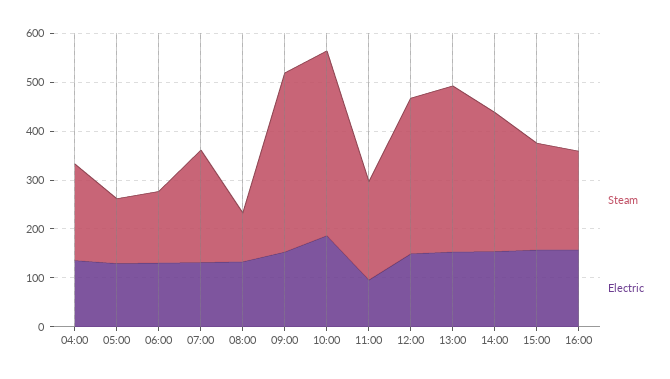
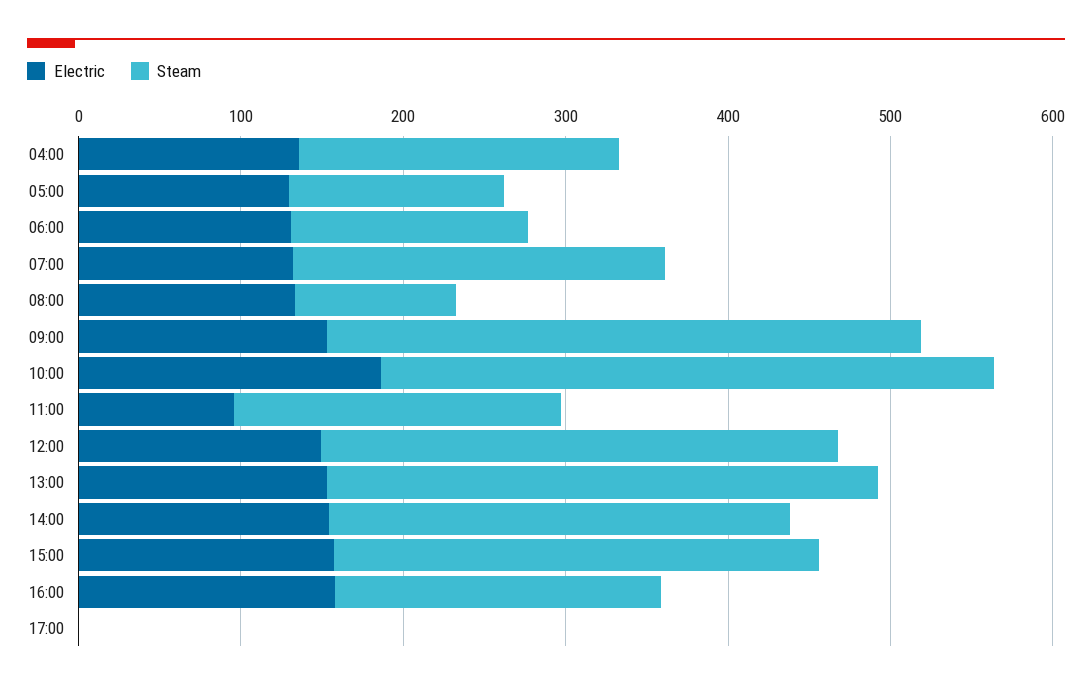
Steam, 15:00: 220 -> 300
Electric, 17:00: none -> 0
Steam, 17:00: none -> 0

